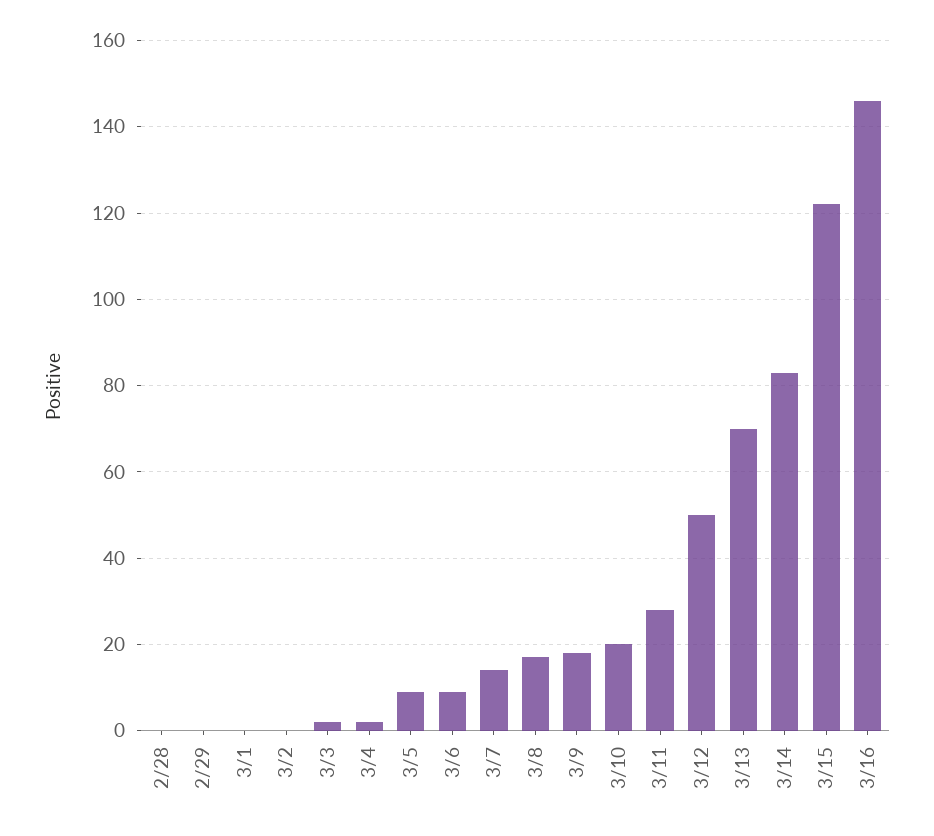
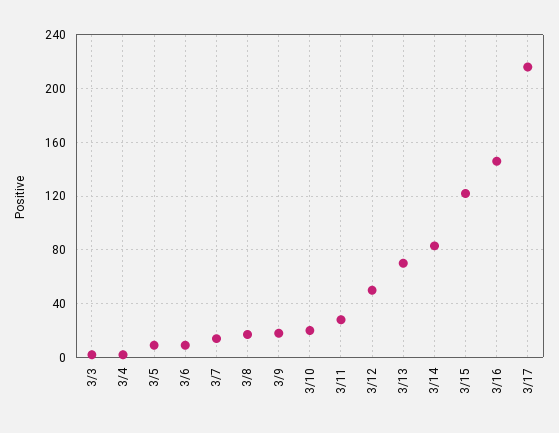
2/28: 0 -> none
2/29: 0 -> none
3/1: 0 -> none
3/2: 0 -> none
3/17: none -> 215

